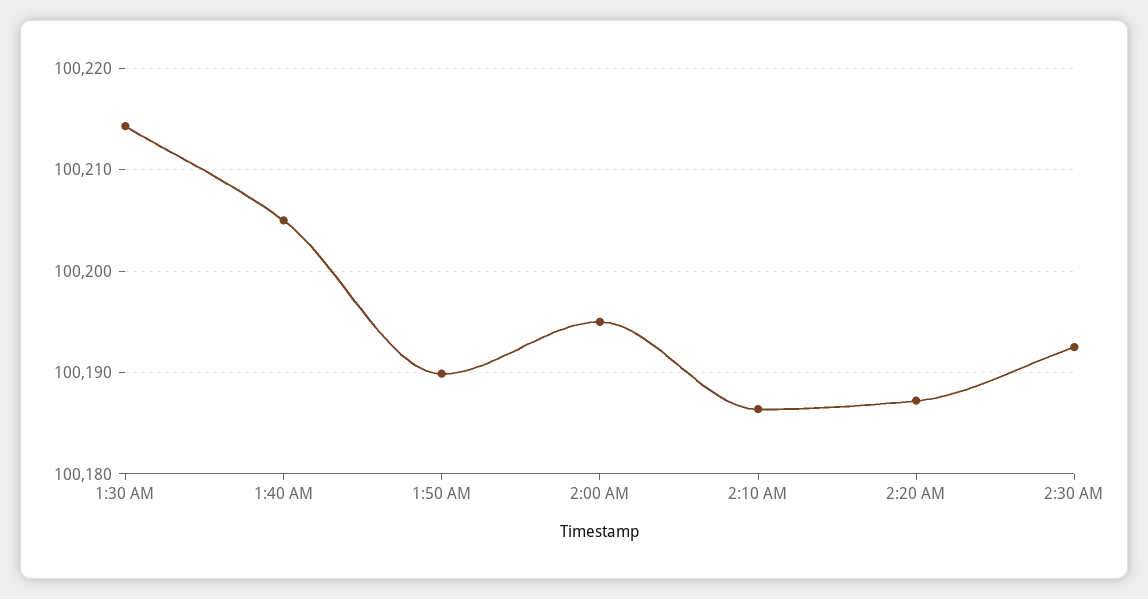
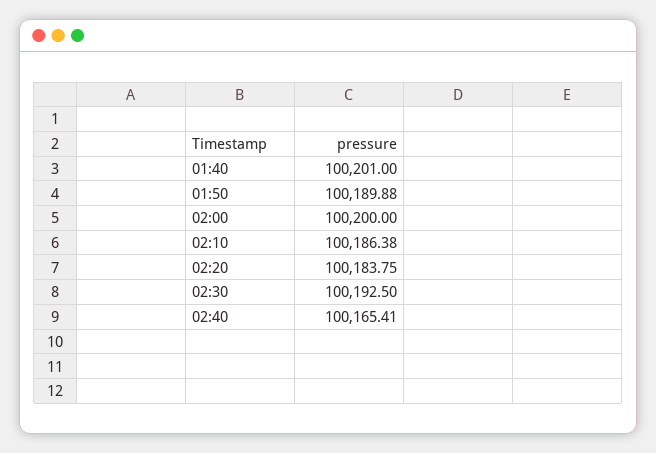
1:30 AM: 100214 -> none
1:40 AM: 100205 -> 100201
2:00 AM: 100195 -> 100200
2:20 AM: 100187 -> 100183.75
02:40: none -> 100165.41

